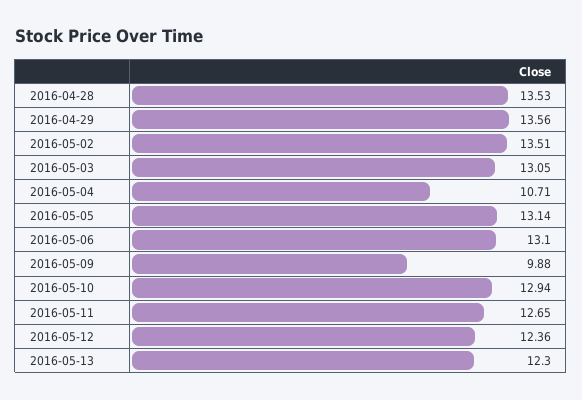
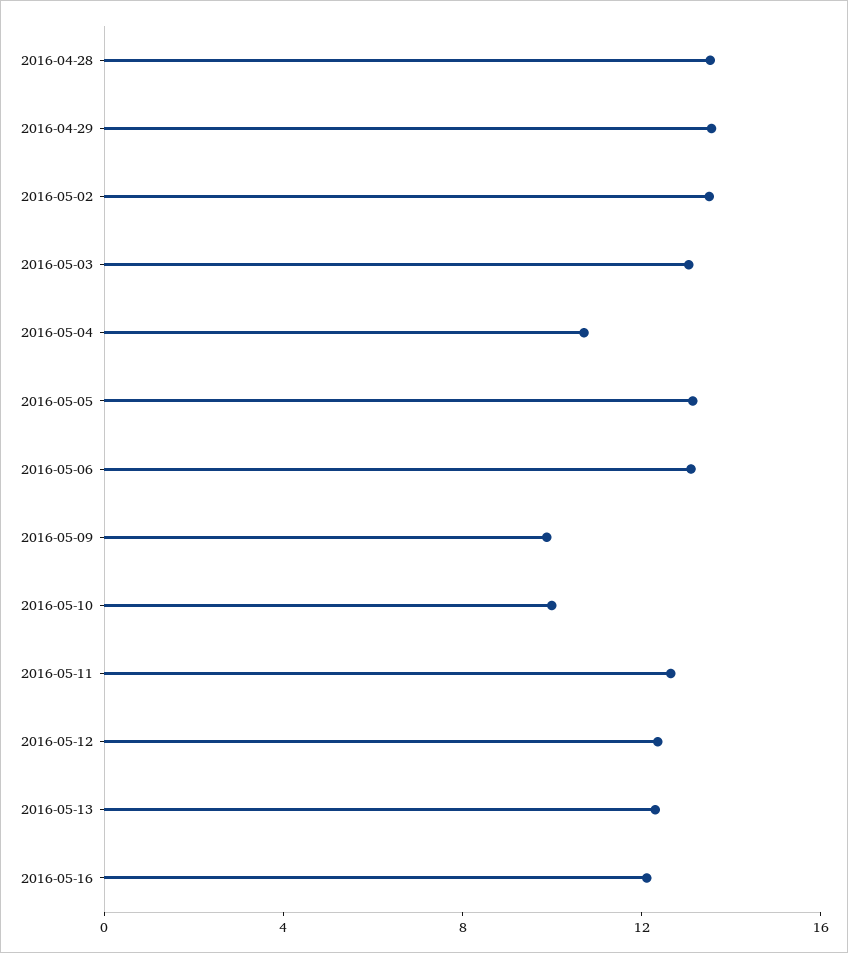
2016-05-10: 12.94 -> 10
2016-05-16: none -> 12

